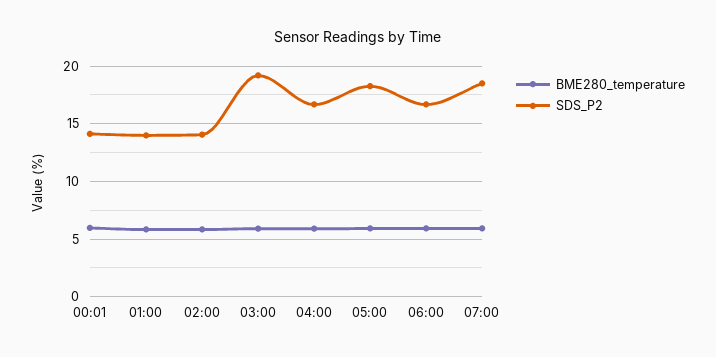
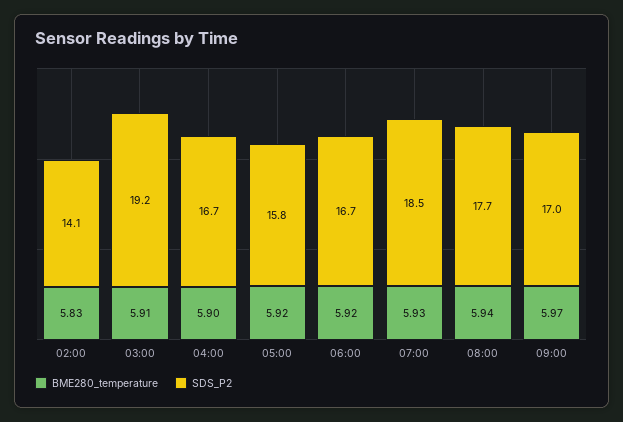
BME280_temperature, 00:01: 6 -> none
SDS_P2, 00:01: 14 -> none
BME280_temperature, 01:00: 6 -> none
SDS_P2, 01:00: 14 -> none
SDS_P2, 05:00: 18 -> 15.8
BME280_temperature, 08:00: none -> 5.94
SDS_P2, 08:00: none -> 17.7
BME280_temperature, 09:00: none -> 5.97
SDS_P2, 09:00: none -> 17

